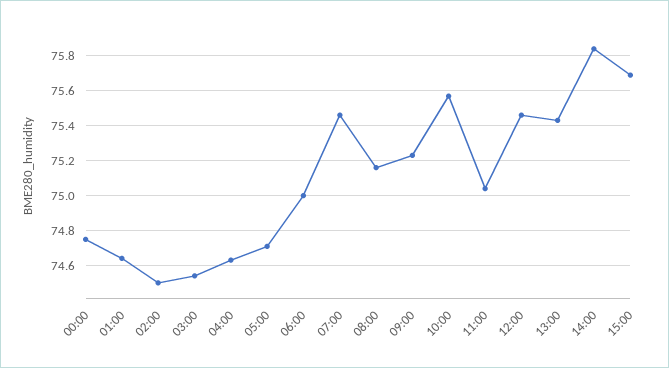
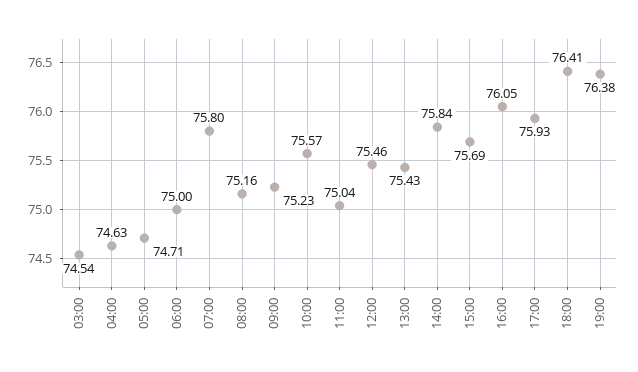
00:00: 74.75 -> none
01:00: 74.65 -> none
02:00: 74.5 -> none
07:00: 75.45 -> 75.8
16:00: none -> 76.05
17:00: none -> 75.93
18:00: none -> 76.41
19:00: none -> 76.38

